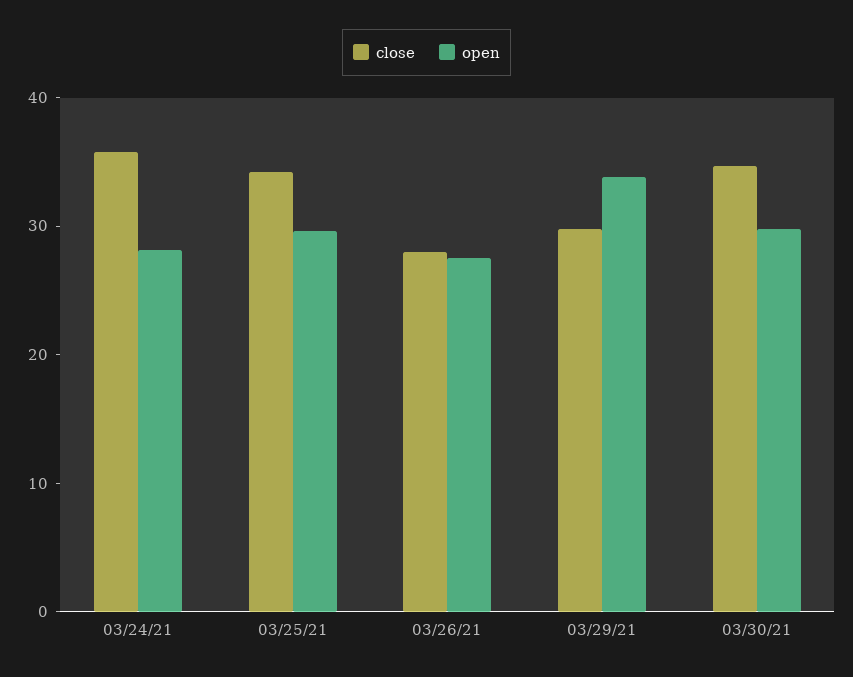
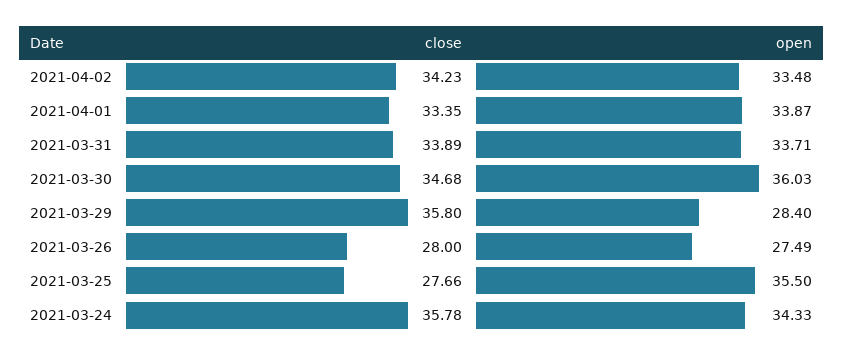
open, 03/24/21: 28 -> 34.33
close, 03/25/21: 34 -> 27.66
open, 03/25/21: 30 -> 35.5
close, 03/29/21: 30 -> 35.8
open, 03/29/21: 34 -> 28.4
open, 03/30/21: 30 -> 36.03
close, 2021-04-02: none -> 34.23
open, 2021-04-02: none -> 33.48
close, 2021-04-01: none -> 33.35
open, 2021-04-01: none -> 33.87
close, 2021-03-31: none -> 33.89
open, 2021-03-31: none -> 33.71

